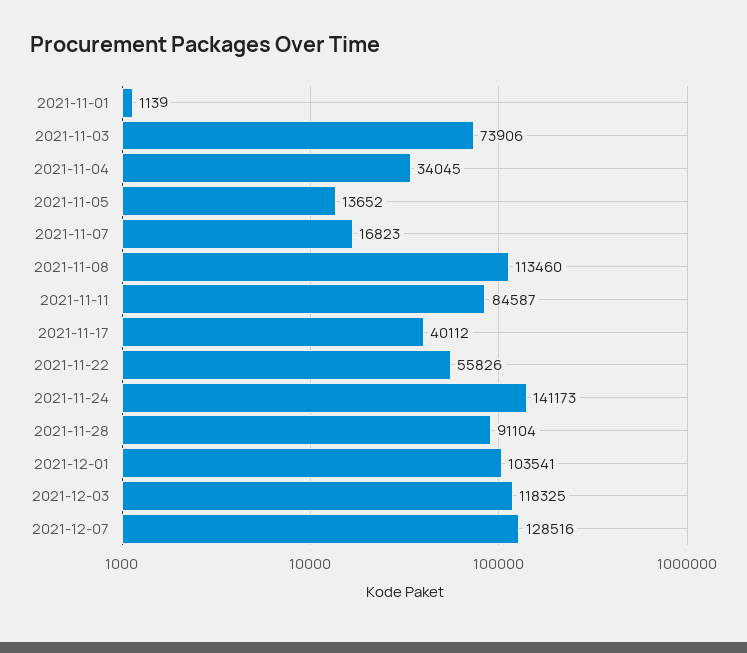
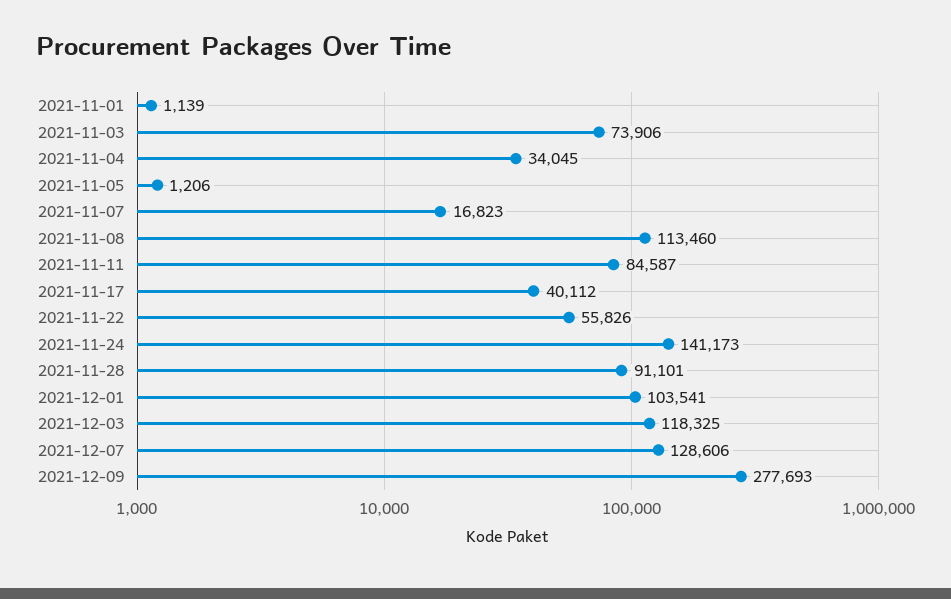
2021-11-05: 13652 -> 1206
2021-11-28: 91104 -> 91101
2021-12-07: 128516 -> 128606
2021-12-09: none -> 277693

